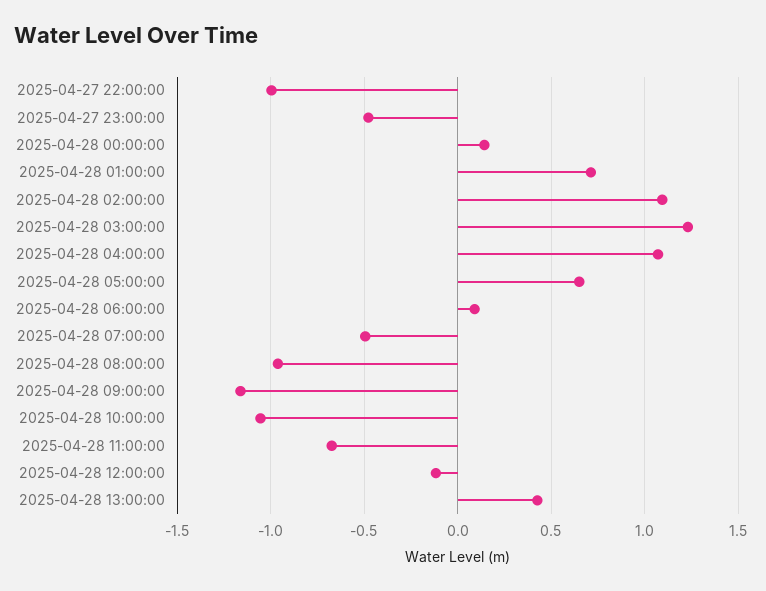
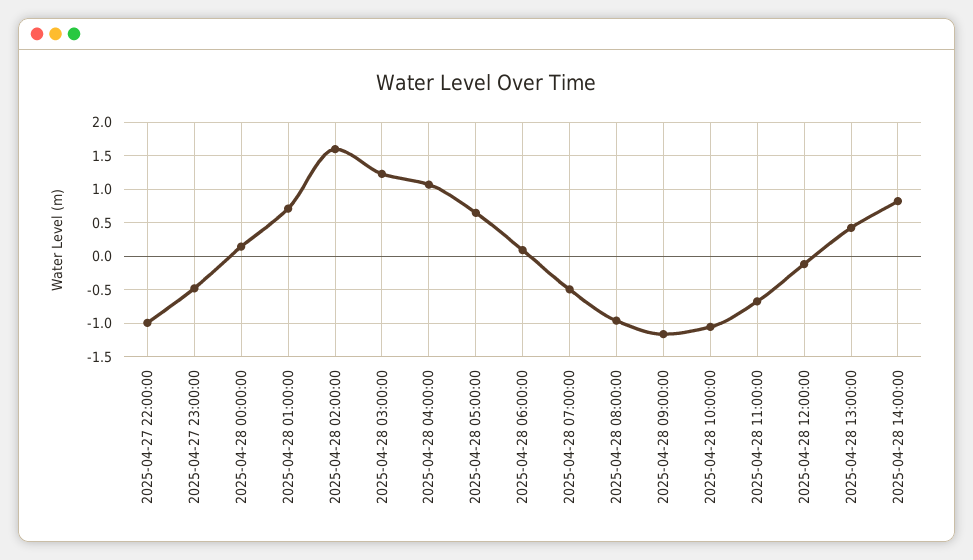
2025-04-28 02:00:00: 1.1 -> 1.6
2025-04-28 14:00:00: none -> 0.8

